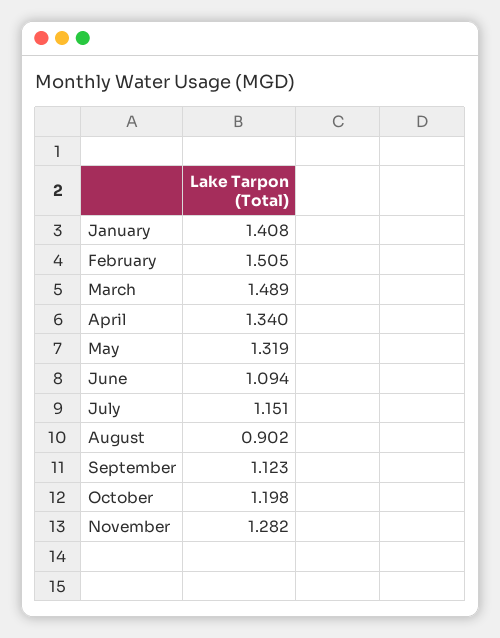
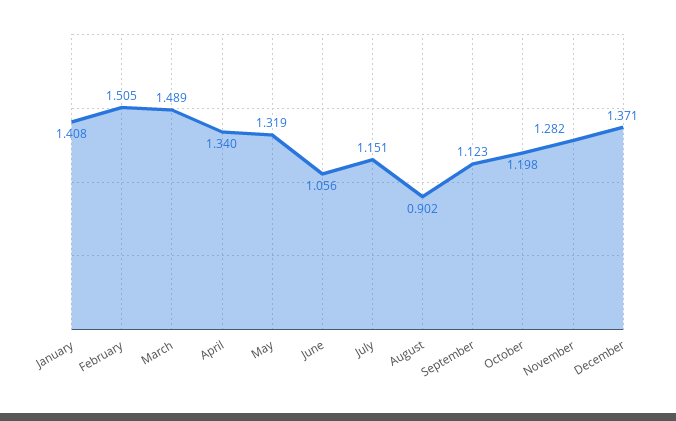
June: 1.094 -> 1.056
December: none -> 1.371

